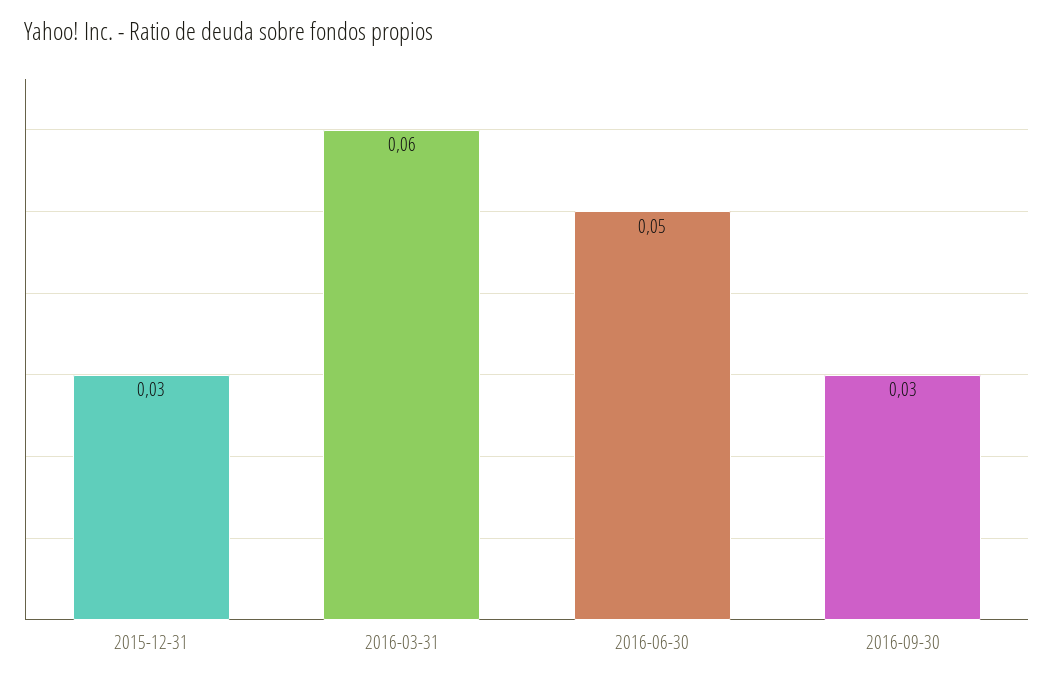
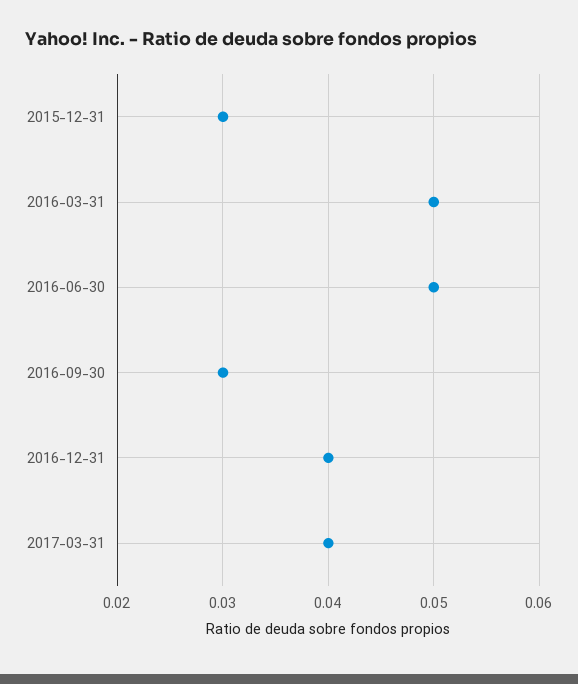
2016-03-31: 0.06 -> 0.05
2016-12-31: none -> 0.04
2017-03-31: none -> 0.04

